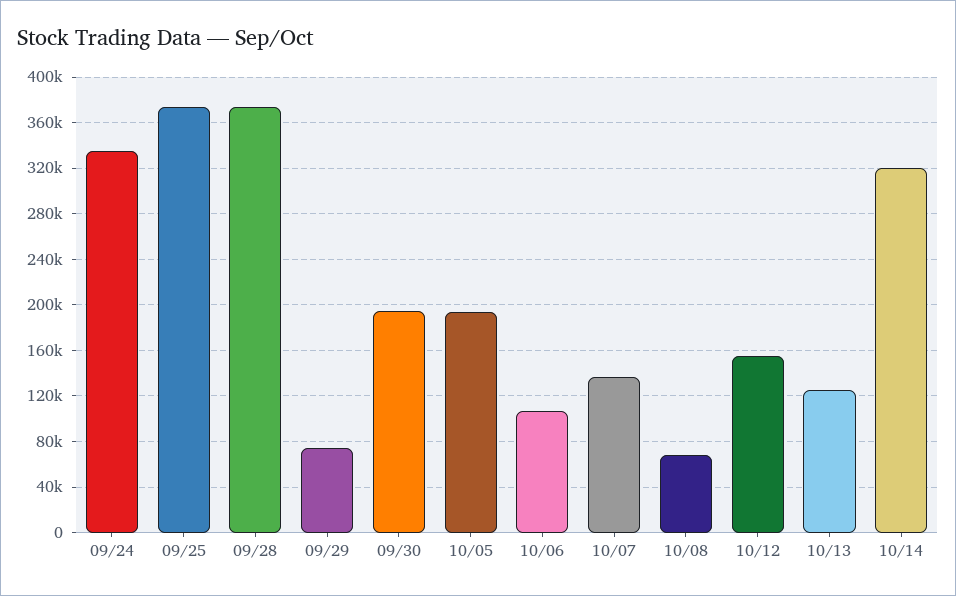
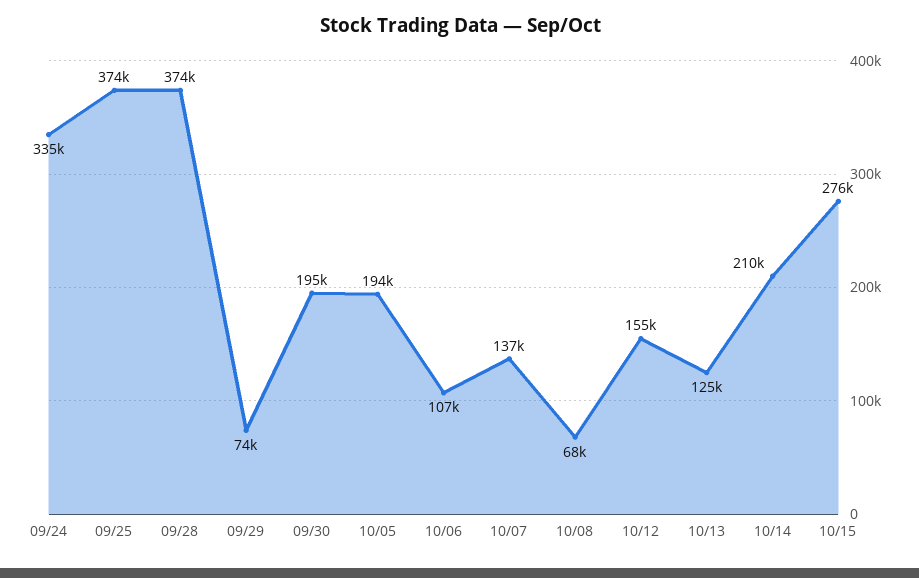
10/14: 320000 -> 210000
10/15: none -> 276000

